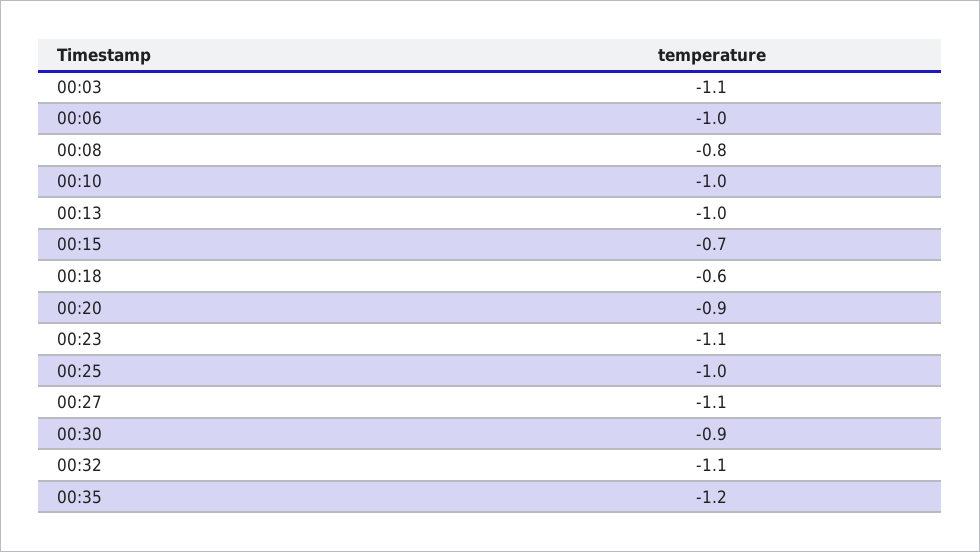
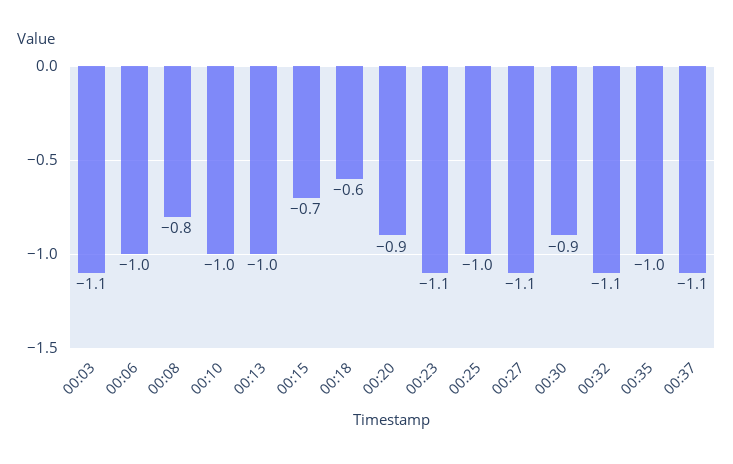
00:35: -1.2 -> -1
00:37: none -> -1.1

